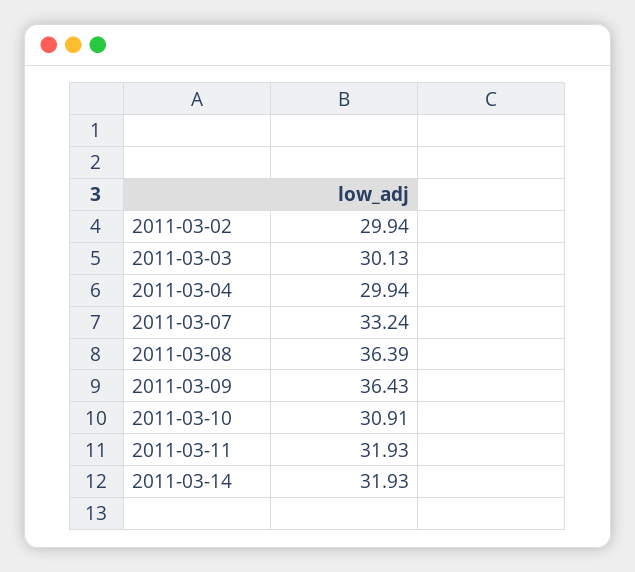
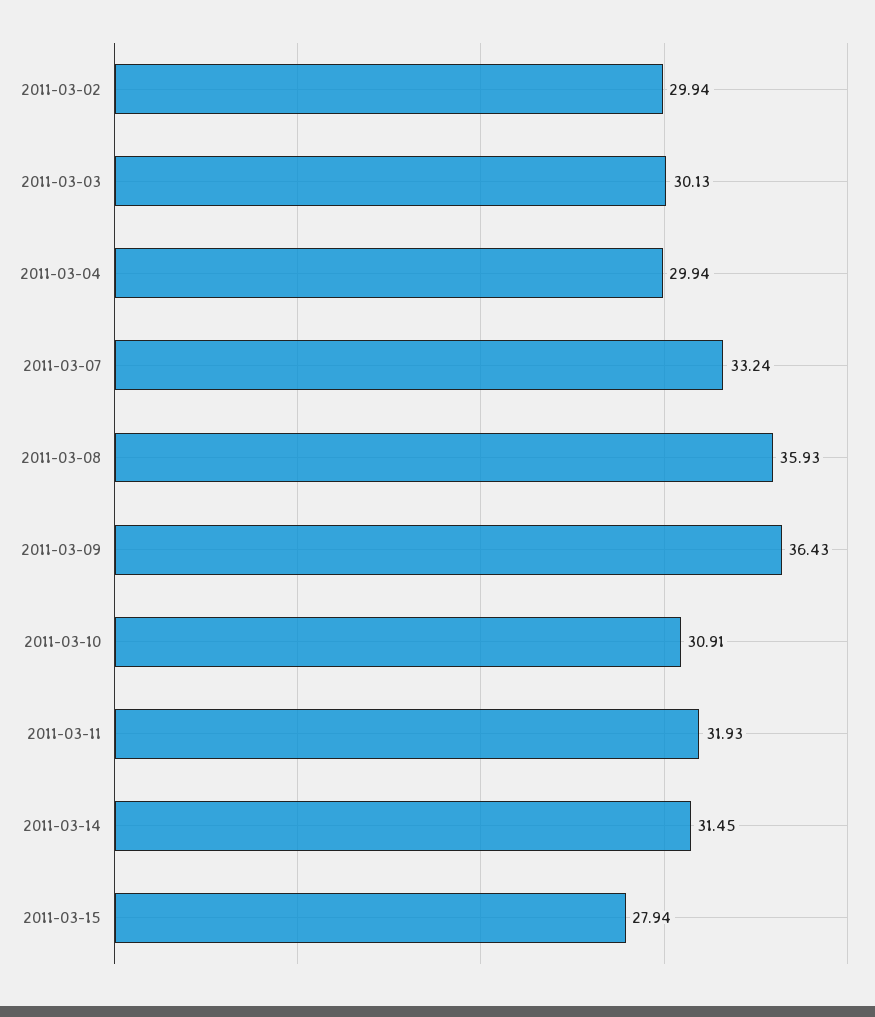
2011-03-08: 36.39 -> 35.93
2011-03-14: 31.93 -> 31.45
2011-03-15: none -> 27.94

